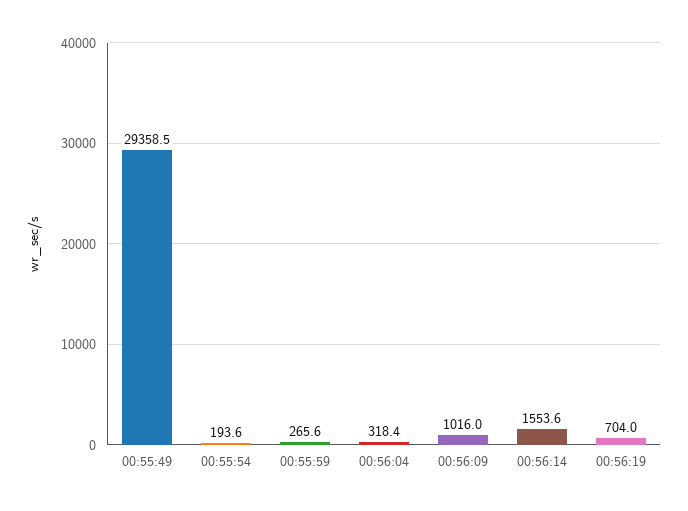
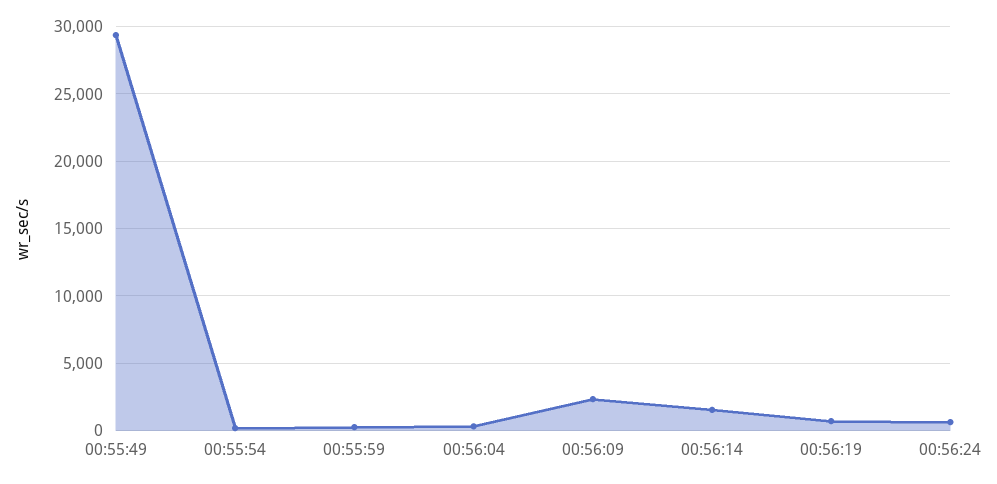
00:56:09: 1016 -> 2500
00:56:24: none -> 500

